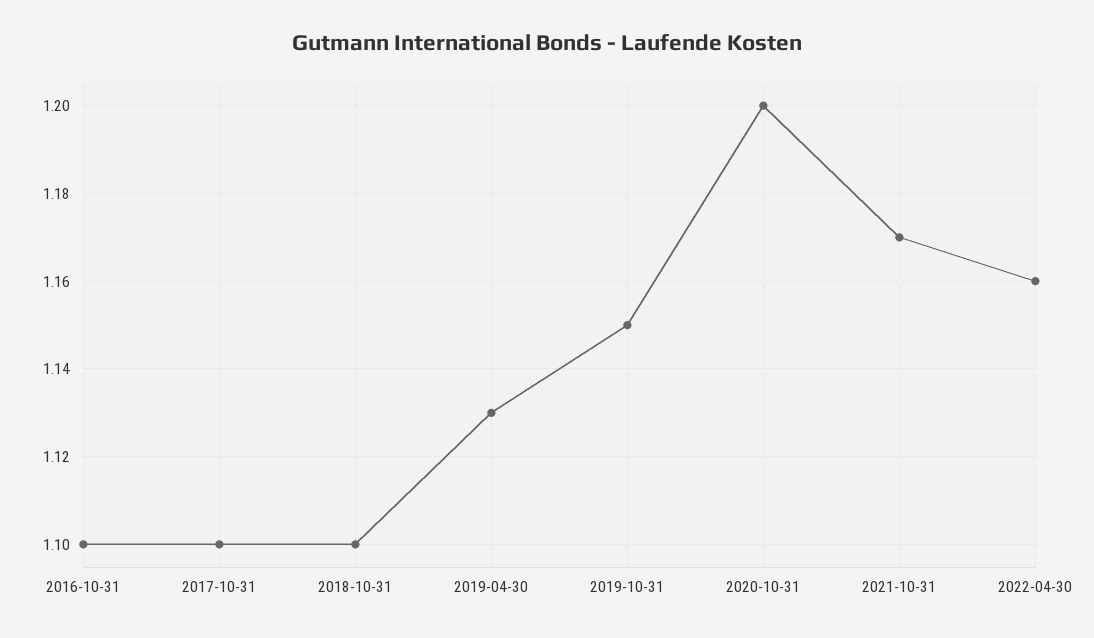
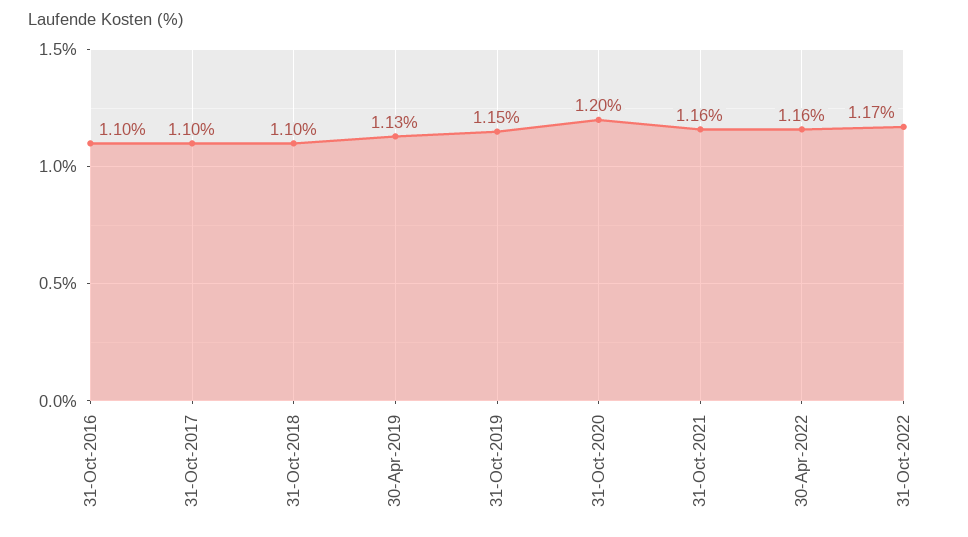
2021-10-31: 1.17 -> 1.16
31-Oct-2022: none -> 1.17

